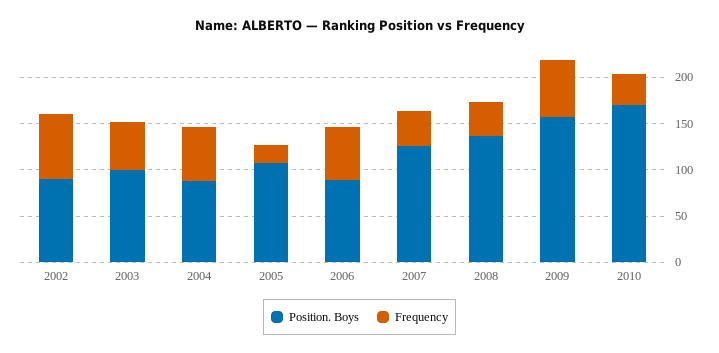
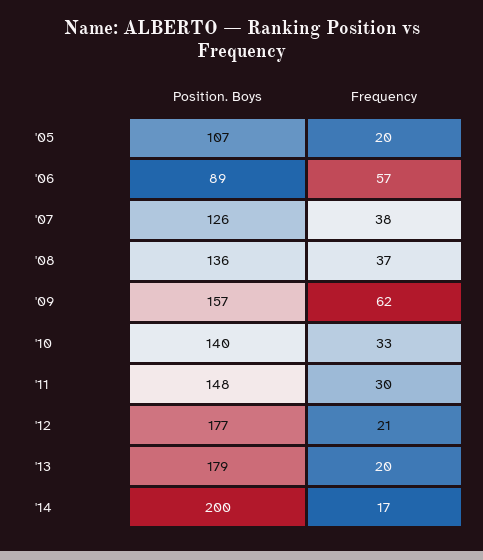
Position. Boys, 2002: 90 -> none
Frequency, 2002: 70 -> none
Position. Boys, 2003: 100 -> none
Frequency, 2003: 50 -> none
Position. Boys, 2004: 90 -> none
Frequency, 2004: 60 -> none
Position. Boys, 2010: 170 -> 140
Position. Boys, '11: none -> 148
Frequency, '11: none -> 30
Position. Boys, '12: none -> 177
Frequency, '12: none -> 21
Position. Boys, '13: none -> 179
Frequency, '13: none -> 20
Position. Boys, '14: none -> 200
Frequency, '14: none -> 17

